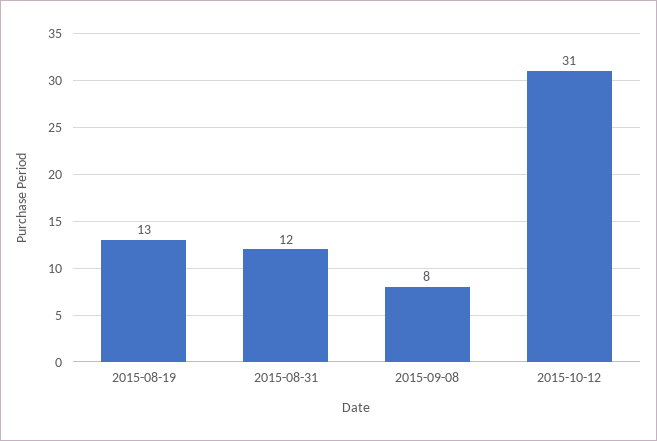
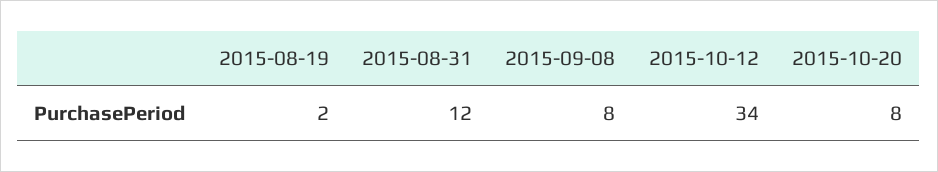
2015-08-19: 13 -> 2
2015-10-12: 31 -> 34
2015-10-20: none -> 8

